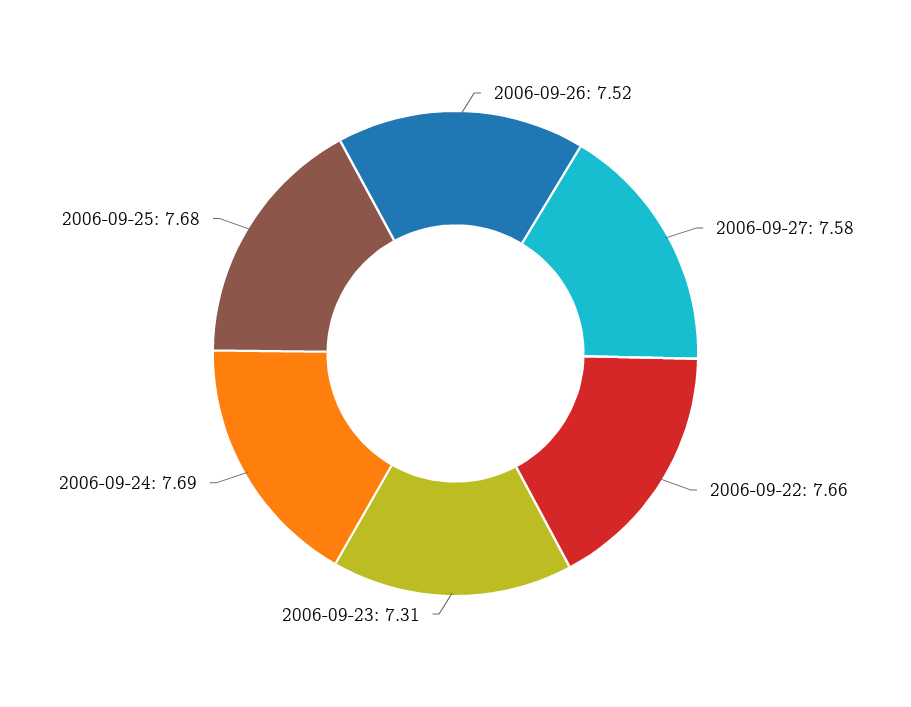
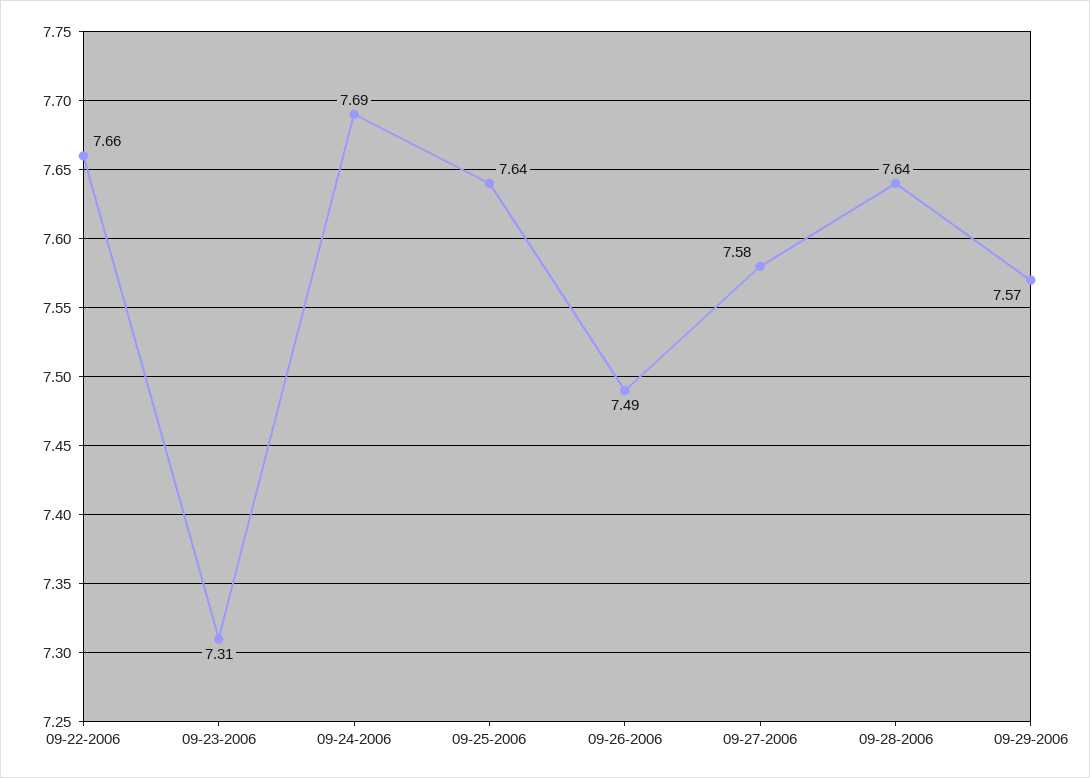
2006-09-26: 7.52 -> 7.49
2006-09-25: 7.68 -> 7.64
09-28-2006: none -> 7.64
09-29-2006: none -> 7.57

